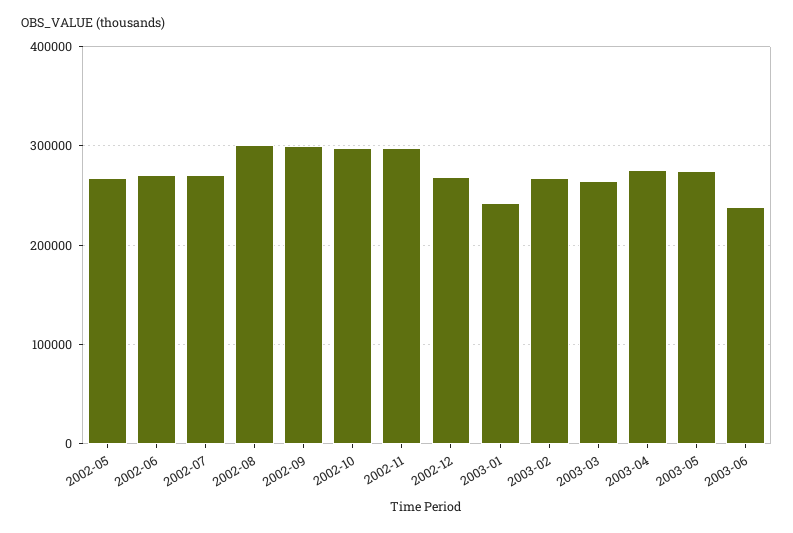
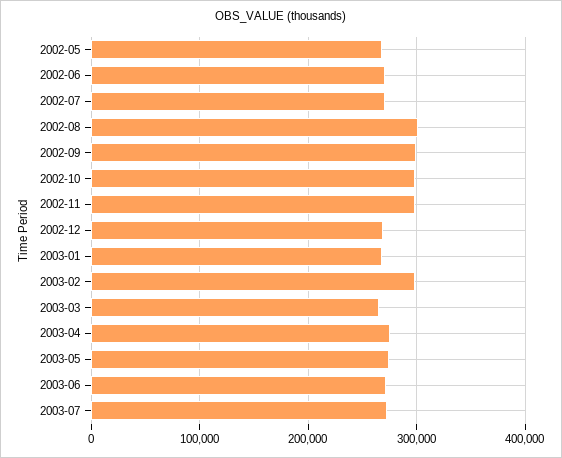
2003-01: 240000 -> 270000
2003-02: 270000 -> 300000
2003-06: 240000 -> 270000
2003-07: none -> 270000

